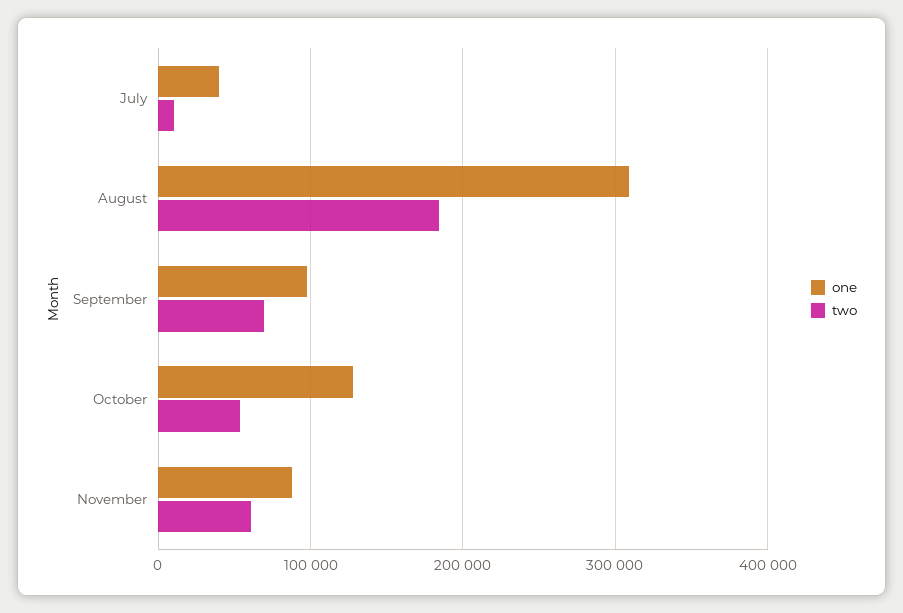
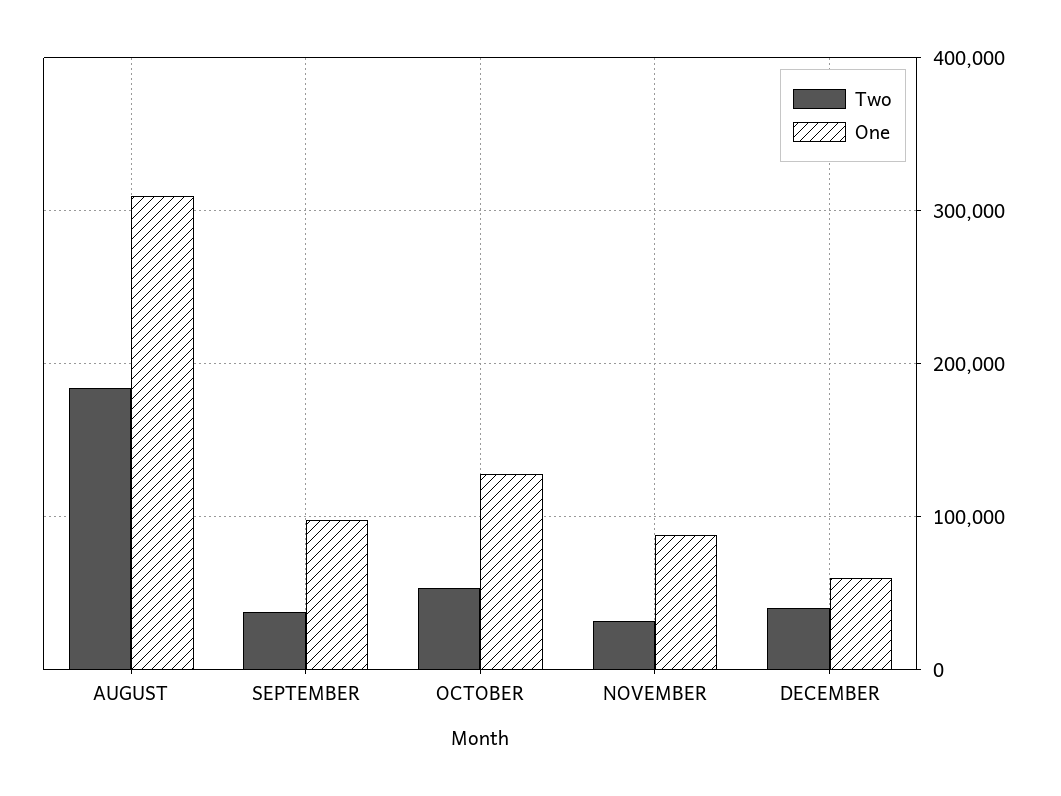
one, July: 40000 -> none
two, July: 10000 -> none
two, September: 70000 -> 40000
two, November: 60000 -> 30000
two, DECEMBER: none -> 40000
one, DECEMBER: none -> 60000

